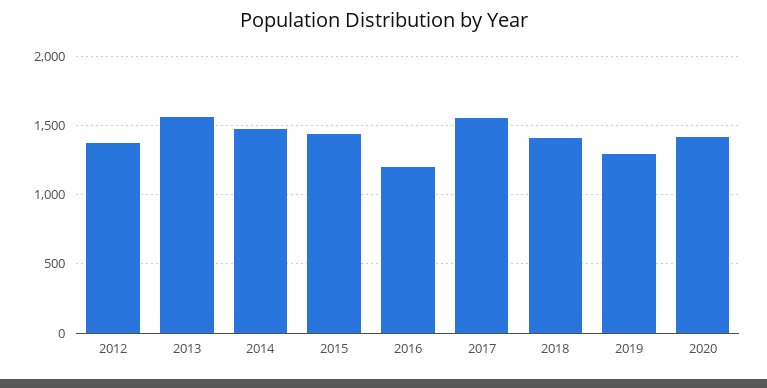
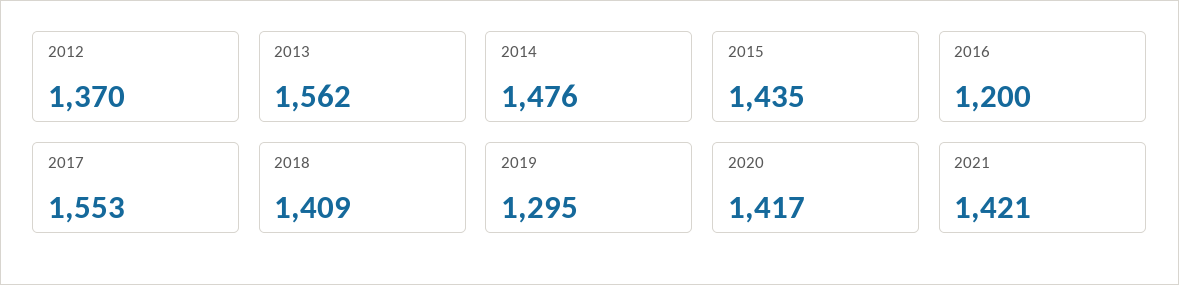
2021: none -> 1421

